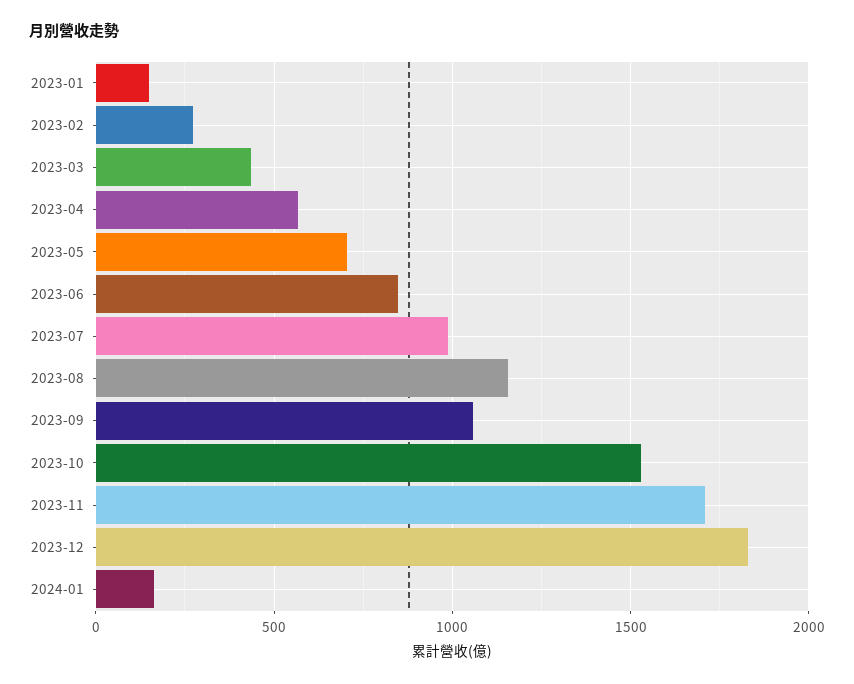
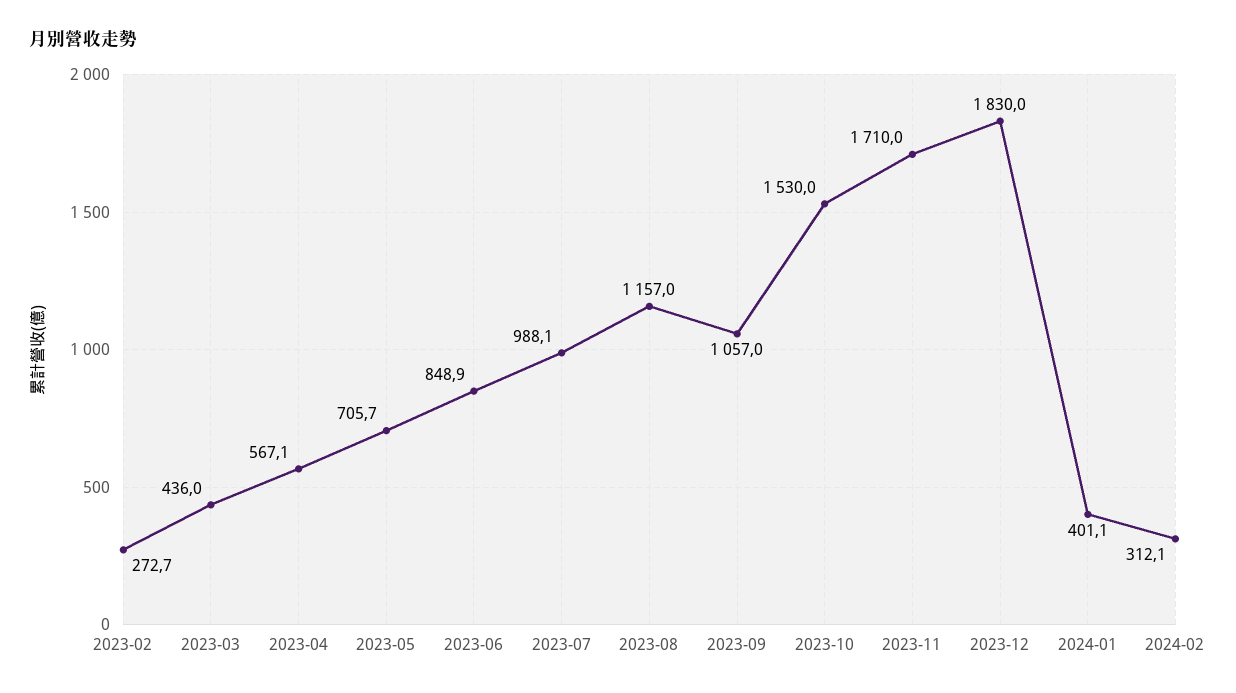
2023-01: 150 -> none
2024-01: 150 -> 401.1
2024-02: none -> 312.1

